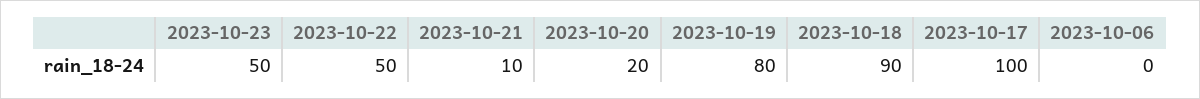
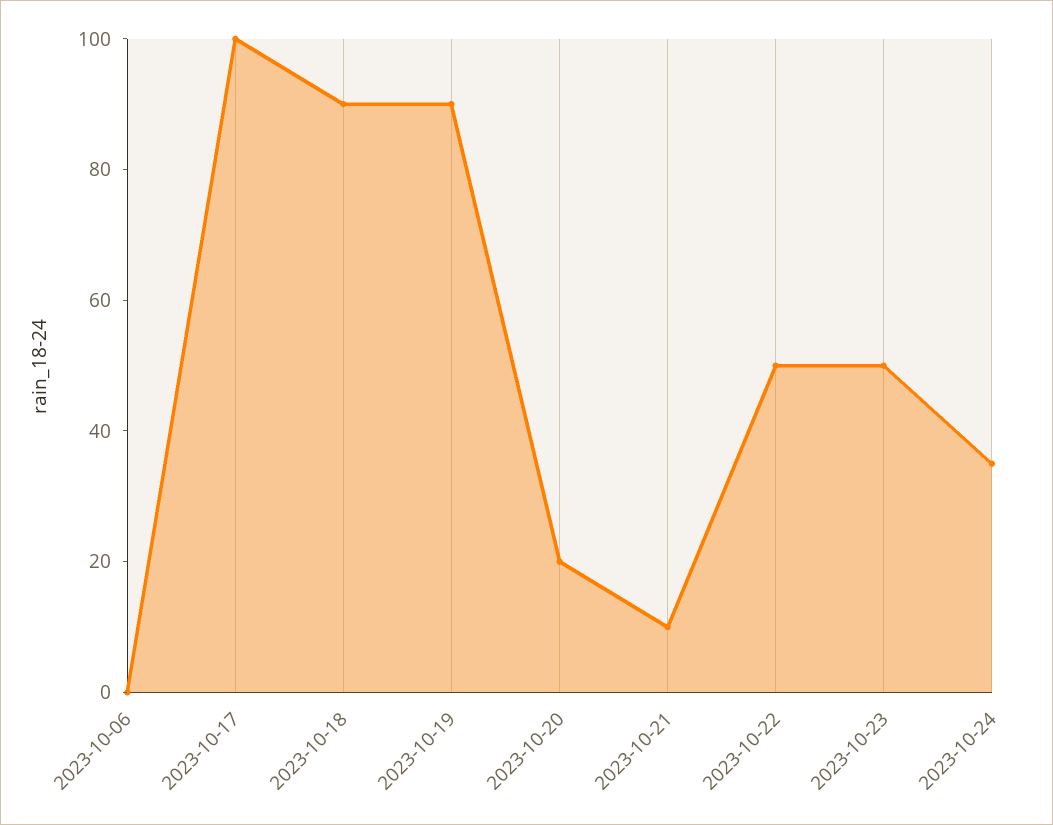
2023-10-19: 80 -> 90
2023-10-24: none -> 35

